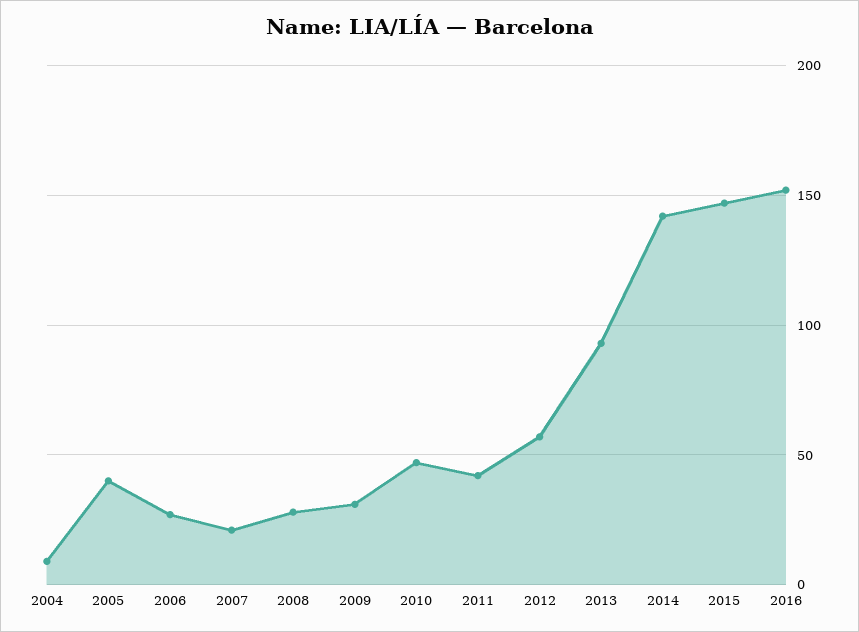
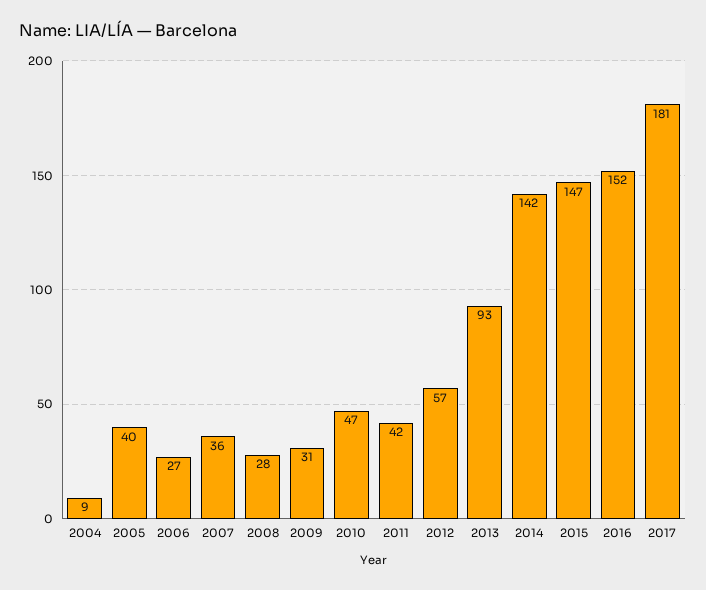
2007: 20 -> 36
2017: none -> 181

